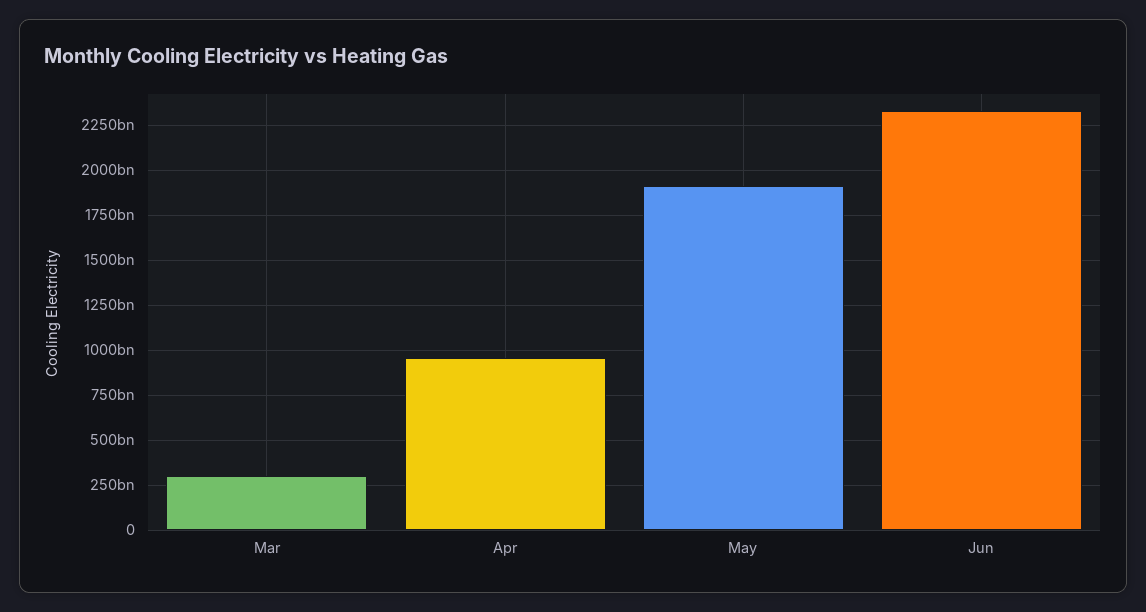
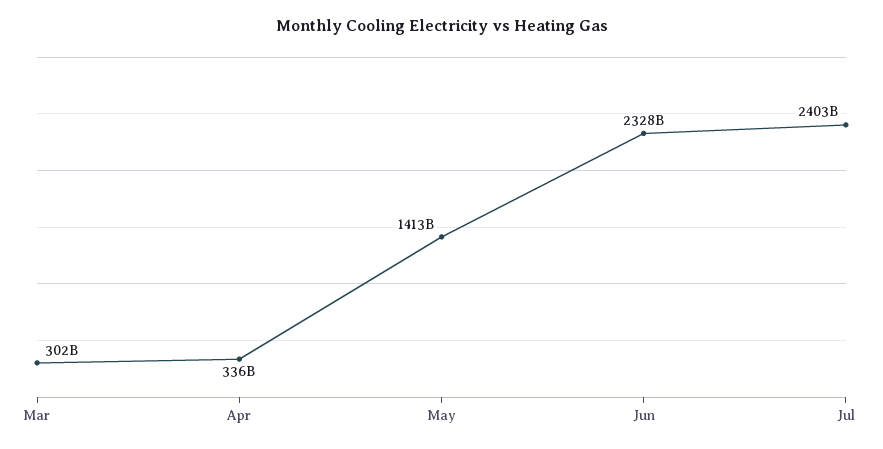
Apr: 950000000000 -> 336000000000
May: 1900000000000 -> 1413000000000
Jul: none -> 2403000000000

